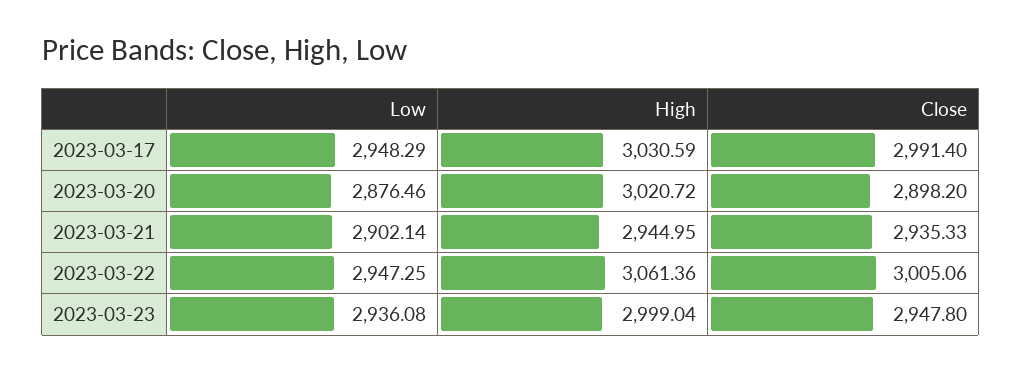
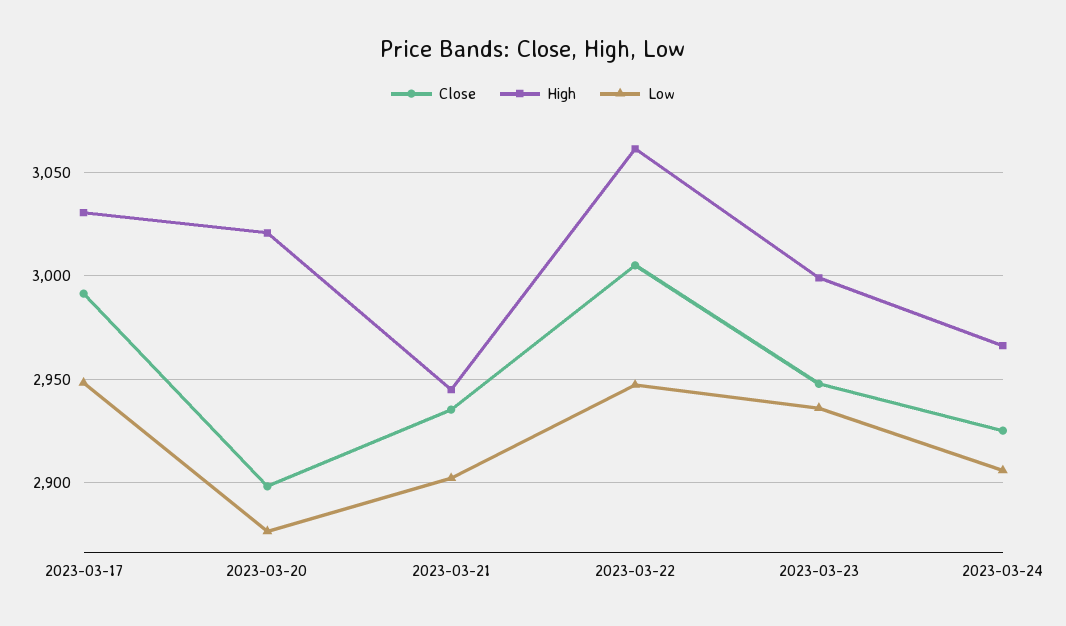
Close, 2023-03-24: none -> 2925
High, 2023-03-24: none -> 2965
Low, 2023-03-24: none -> 2905

